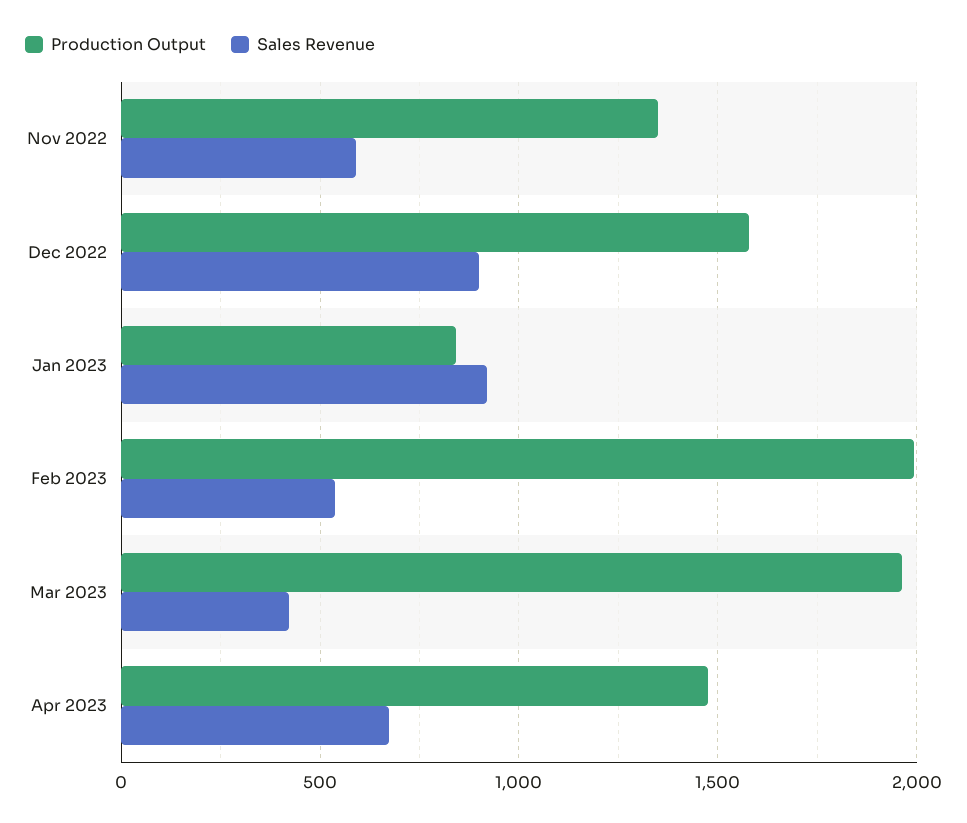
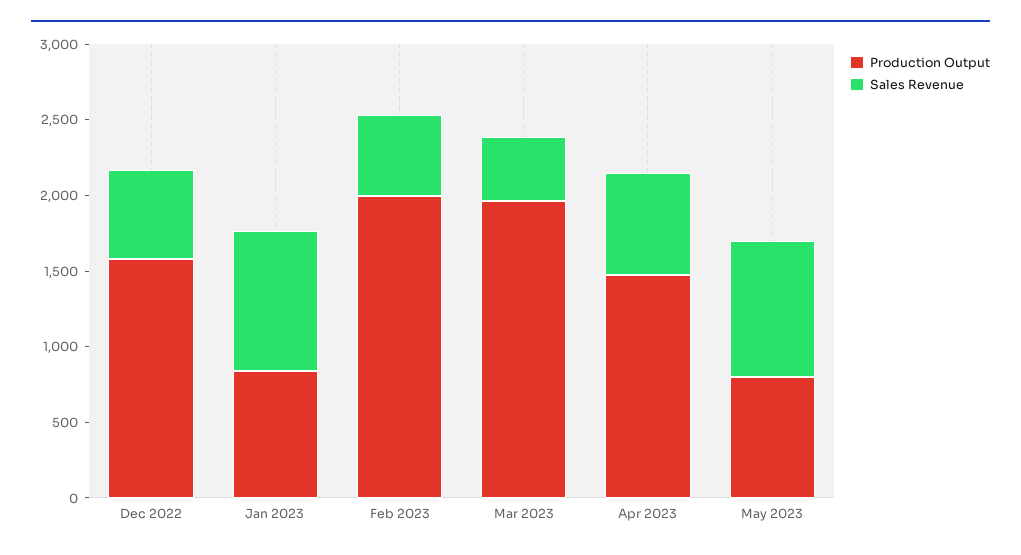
Production Output, Nov 2022: 1350 -> none
Sales Revenue, Nov 2022: 600 -> none
Sales Revenue, Dec 2022: 900 -> 600
Production Output, May 2023: none -> 800
Sales Revenue, May 2023: none -> 900

